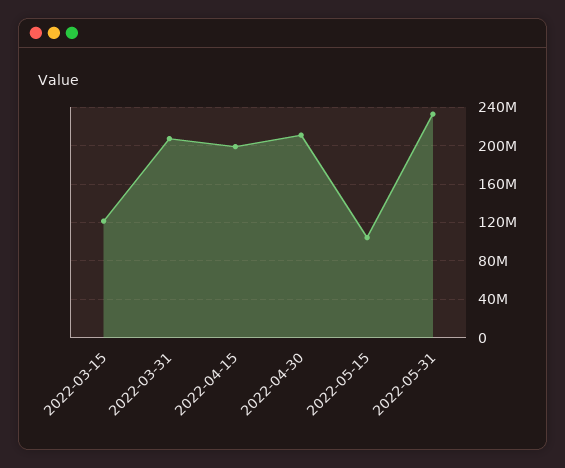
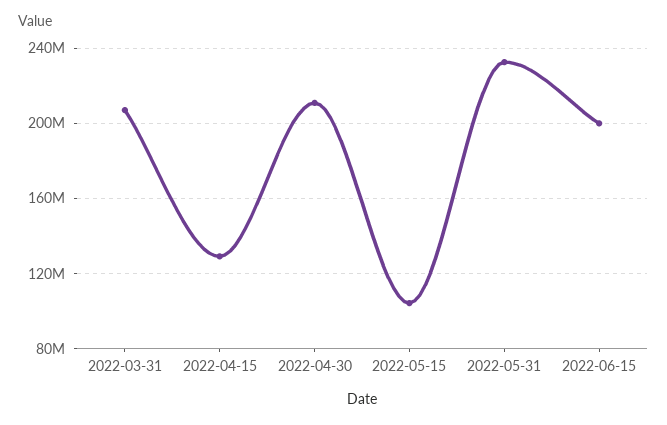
2022-03-15: 120000000 -> none
2022-04-15: 200000000 -> 130000000
2022-06-15: none -> 200000000

